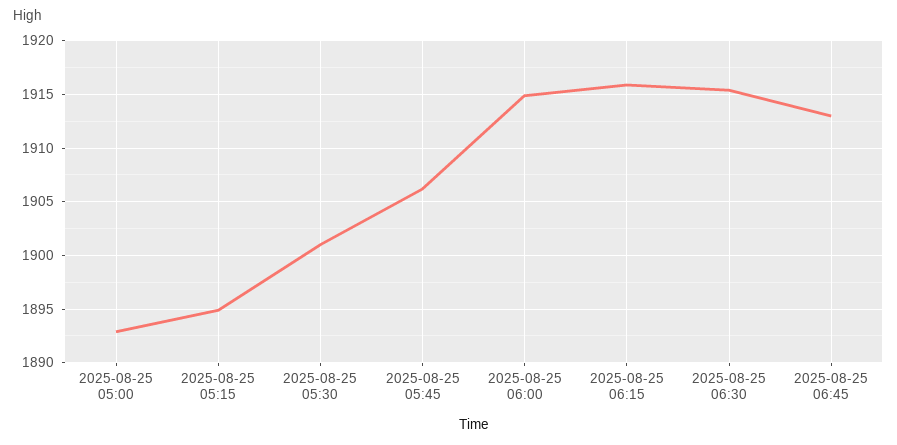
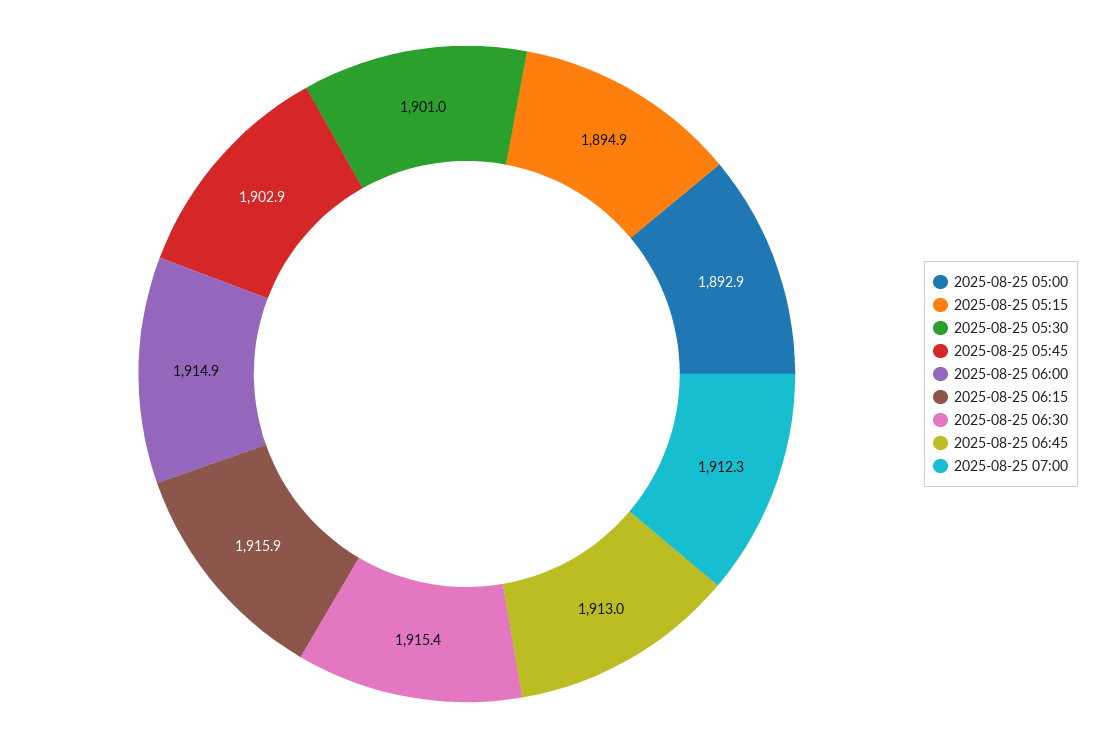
2025-08-25 05:45: 1906 -> 1902.9
2025-08-25 07:00: none -> 1912.3

